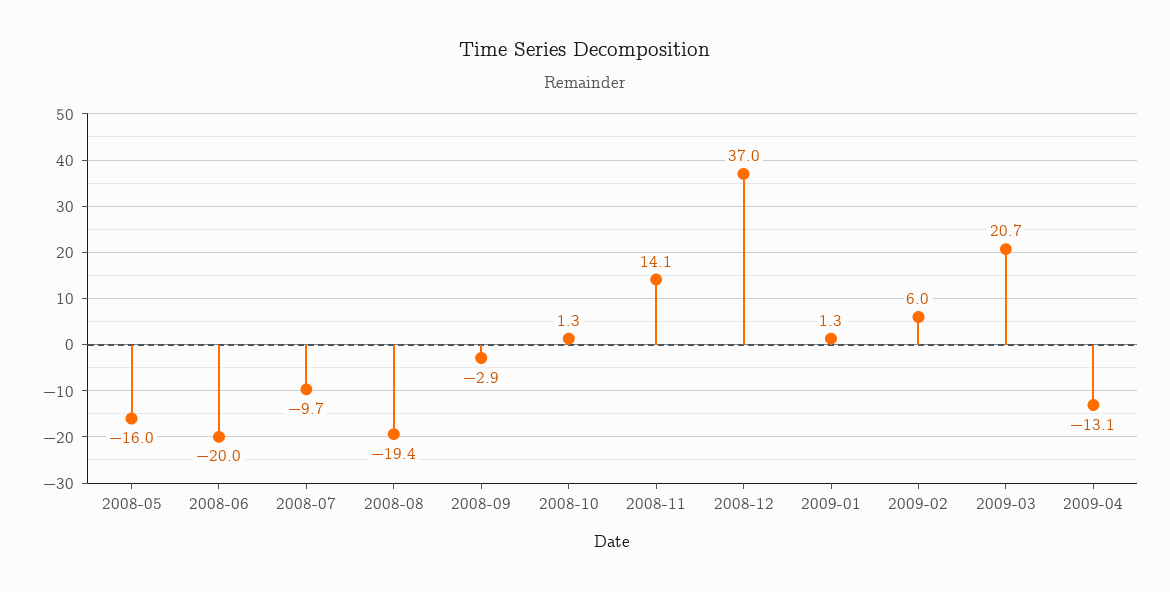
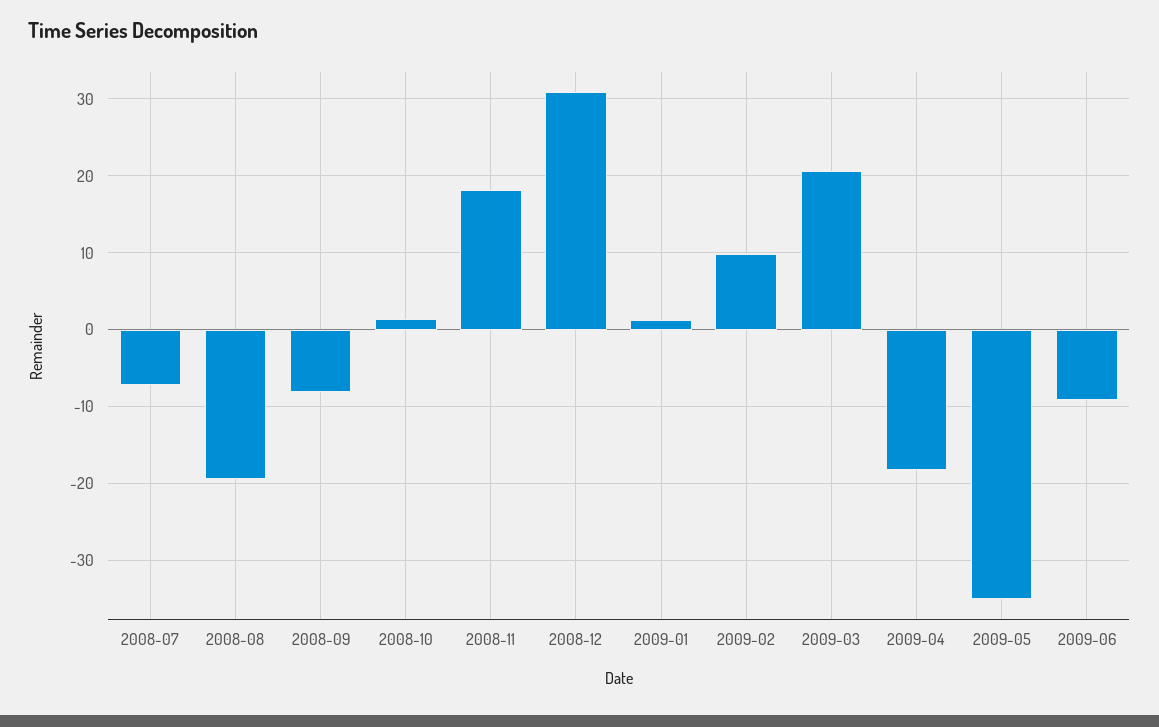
2008-05: -16 -> none
2008-06: -20 -> none
2008-07: -9.7 -> -7
2008-09: -2.9 -> -8
2008-11: 14.1 -> 18
2008-12: 37 -> 31
2009-02: 6 -> 10
2009-04: -13.1 -> -18
2009-05: none -> -35
2009-06: none -> -9

